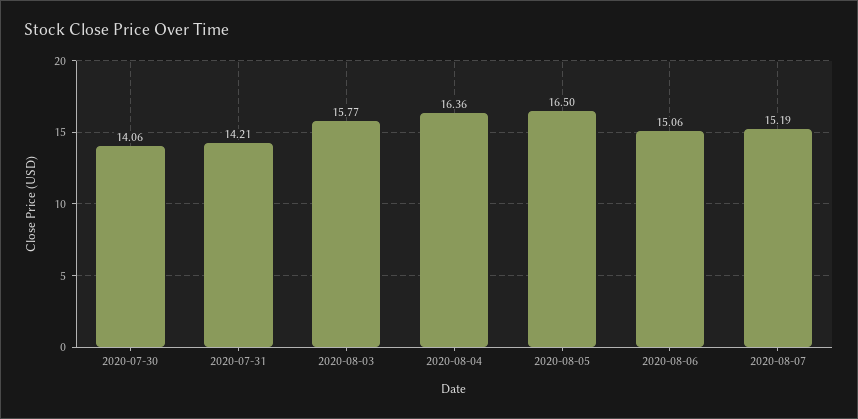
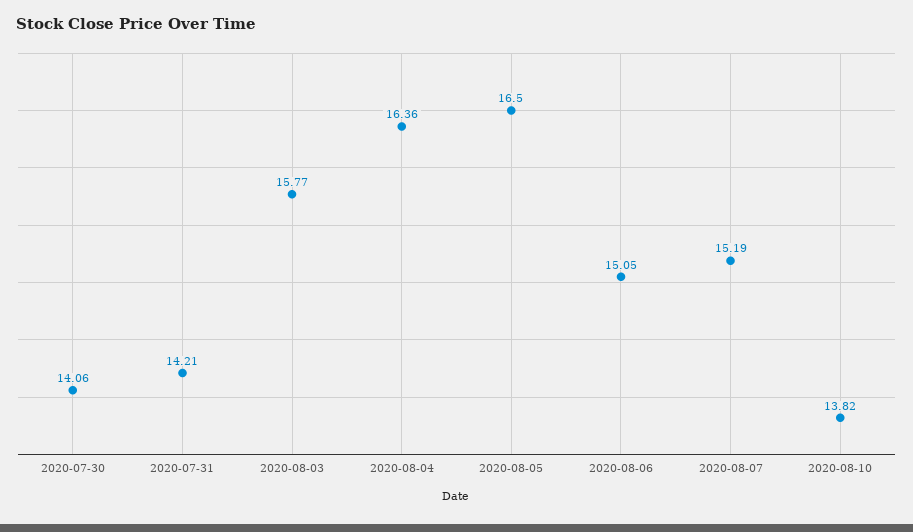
2020-08-06: 15.06 -> 15.05
2020-08-10: none -> 13.82

